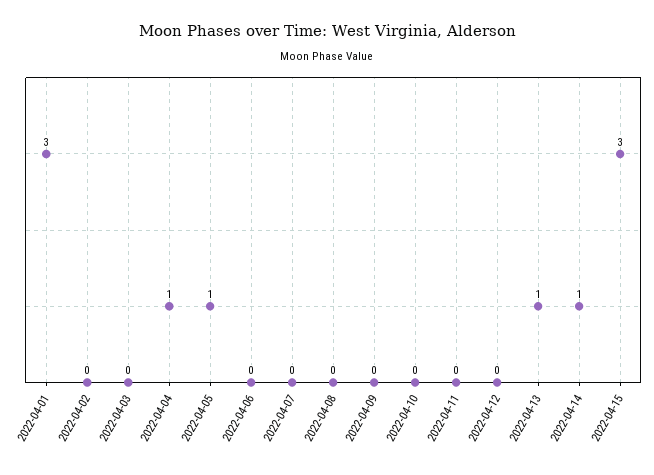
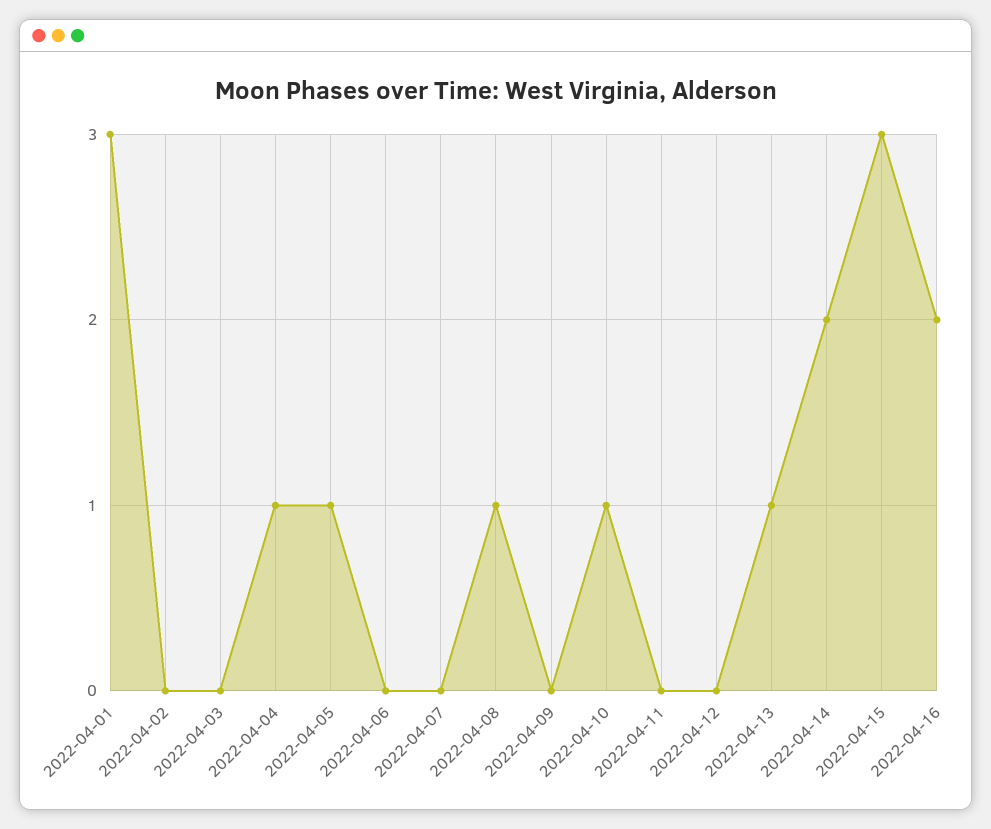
2022-04-08: 0 -> 1
2022-04-10: 0 -> 1
2022-04-14: 1 -> 2
2022-04-16: none -> 2

